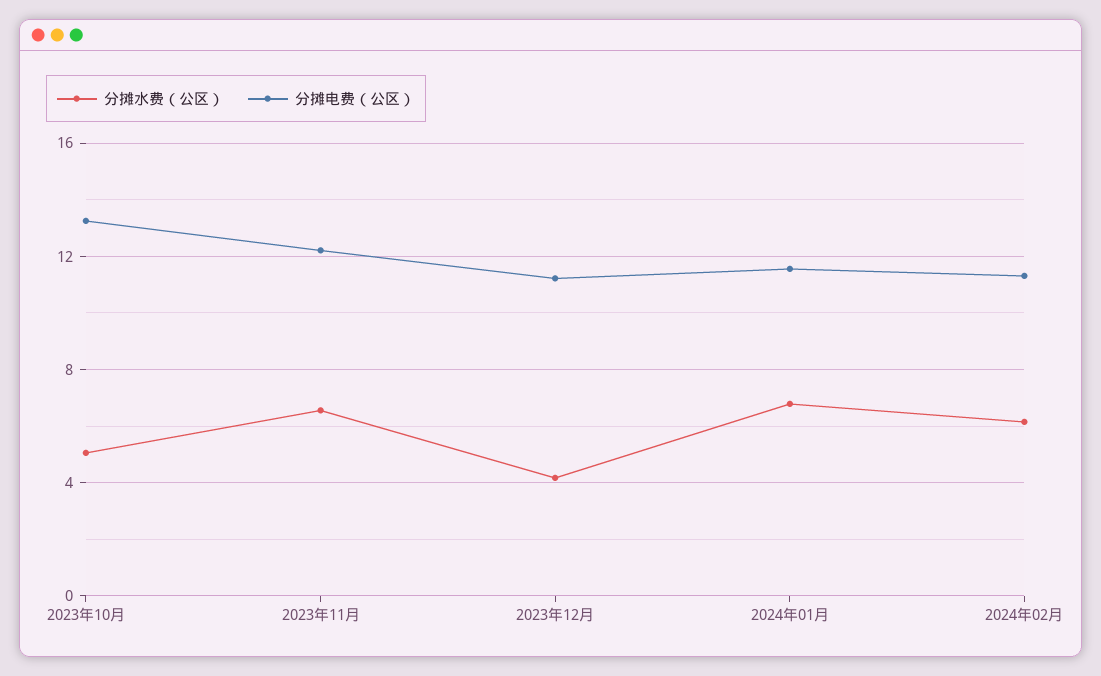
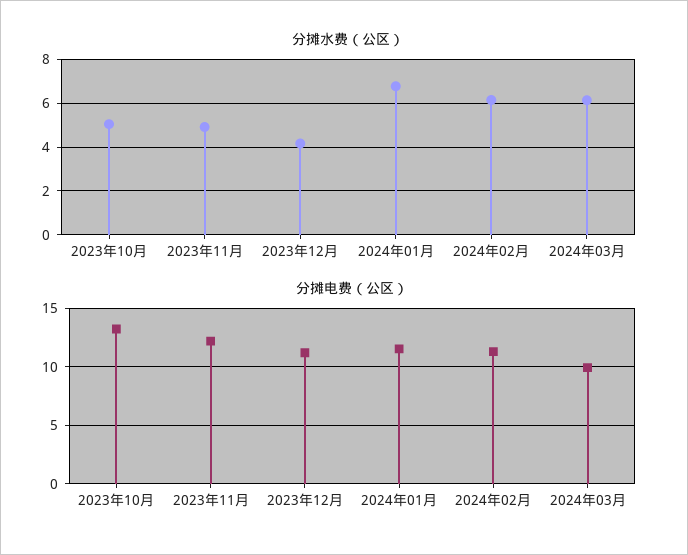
分摊水费（公区）, 2023年11月: 6.5 -> 5
分摊水费（公区）, 2024年03月: none -> 6
分摊电费（公区）, 2024年03月: none -> 10

